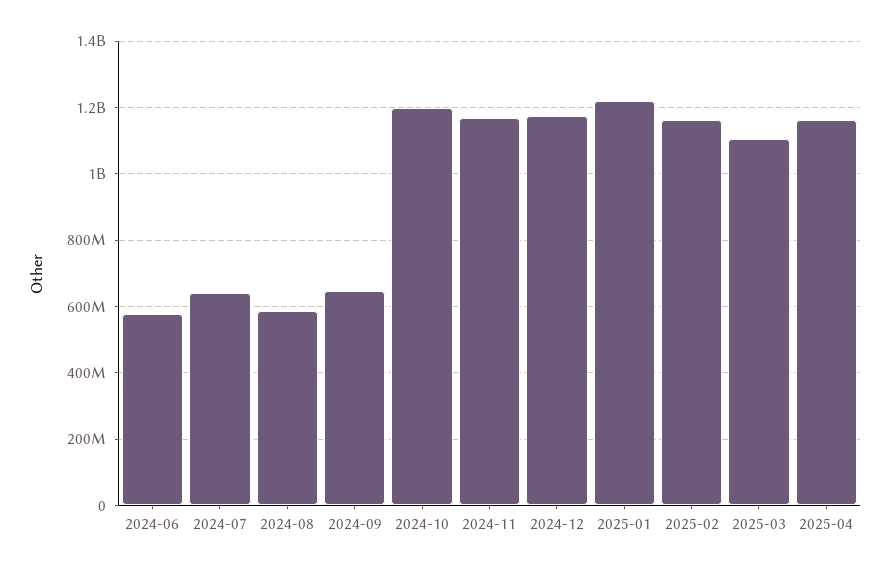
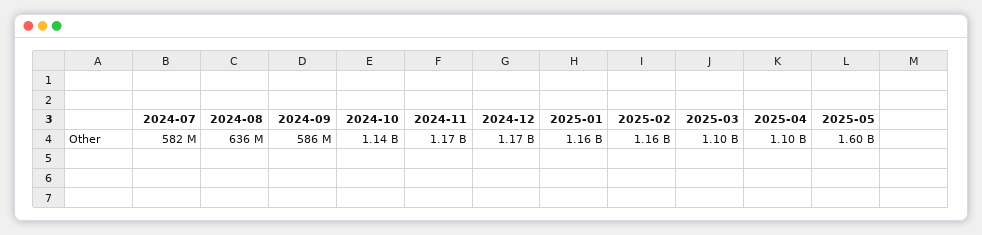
2024-06: 580000000 -> none
2024-07: 640000000 -> 582000000
2024-08: 580000000 -> 636000000
2024-09: 640000000 -> 586000000
2024-10: 1200000000 -> 1140000000
2025-01: 1220000000 -> 1160000000
2025-04: 1160000000 -> 1100000000
2025-05: none -> 1600000000

